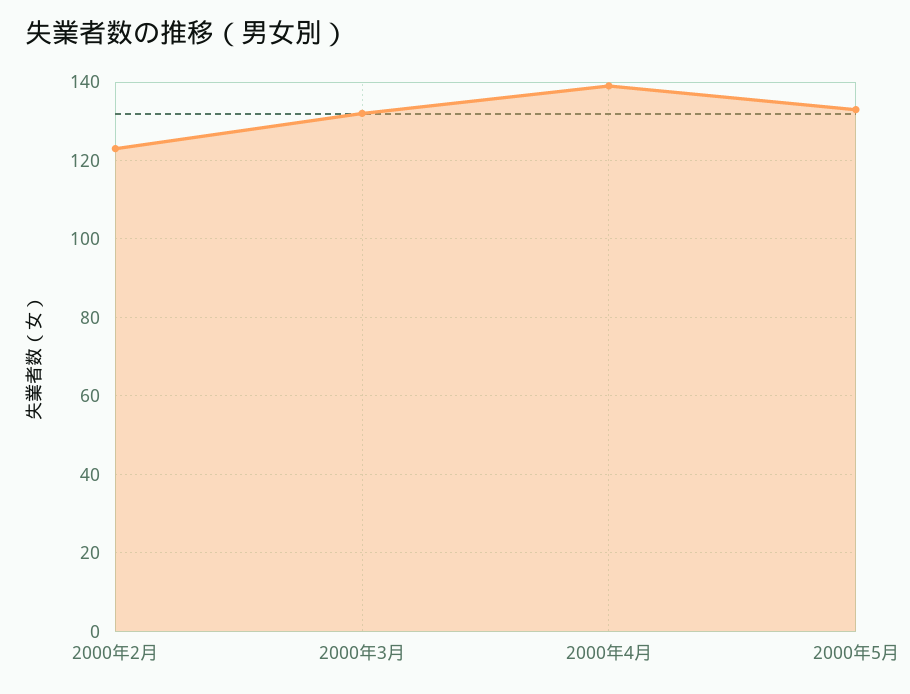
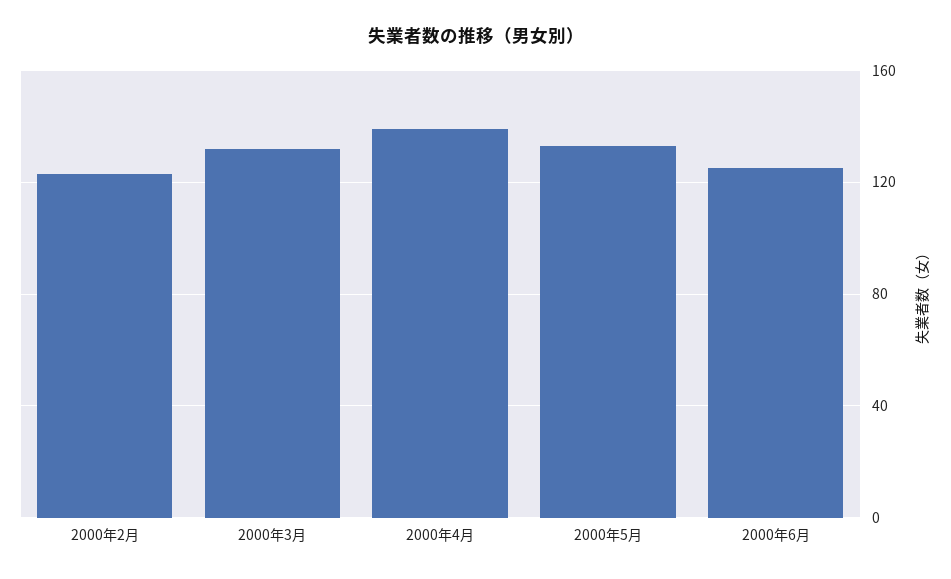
2000年6月: none -> 125

